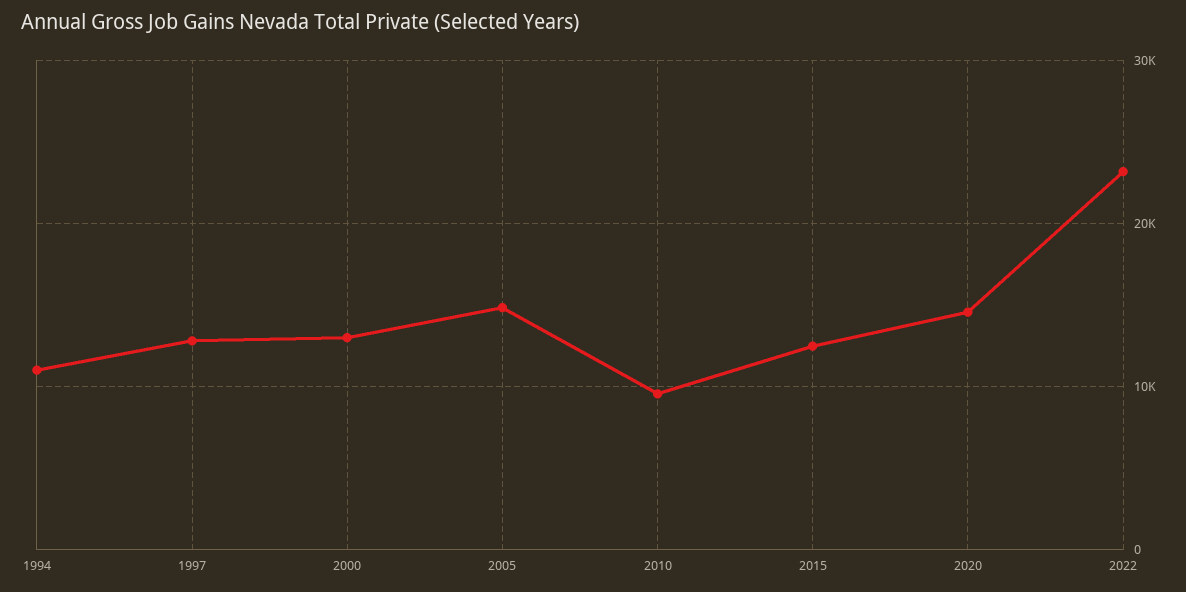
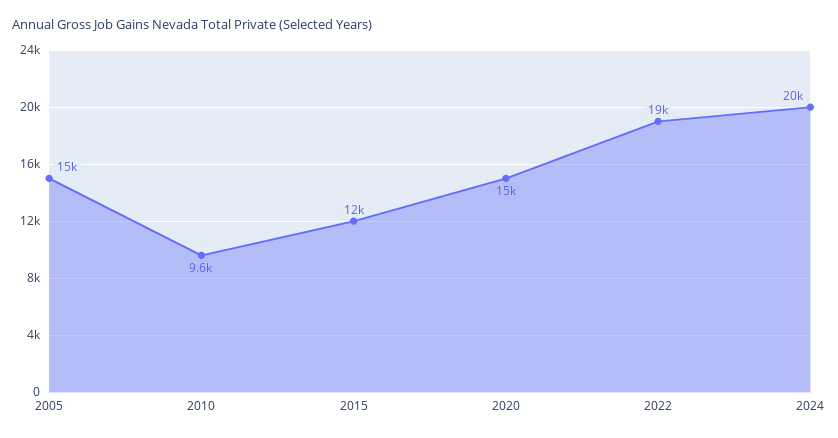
1994: 11000 -> none
1997: 13000 -> none
2000: 13000 -> none
2022: 23000 -> 19000
2024: none -> 20000

